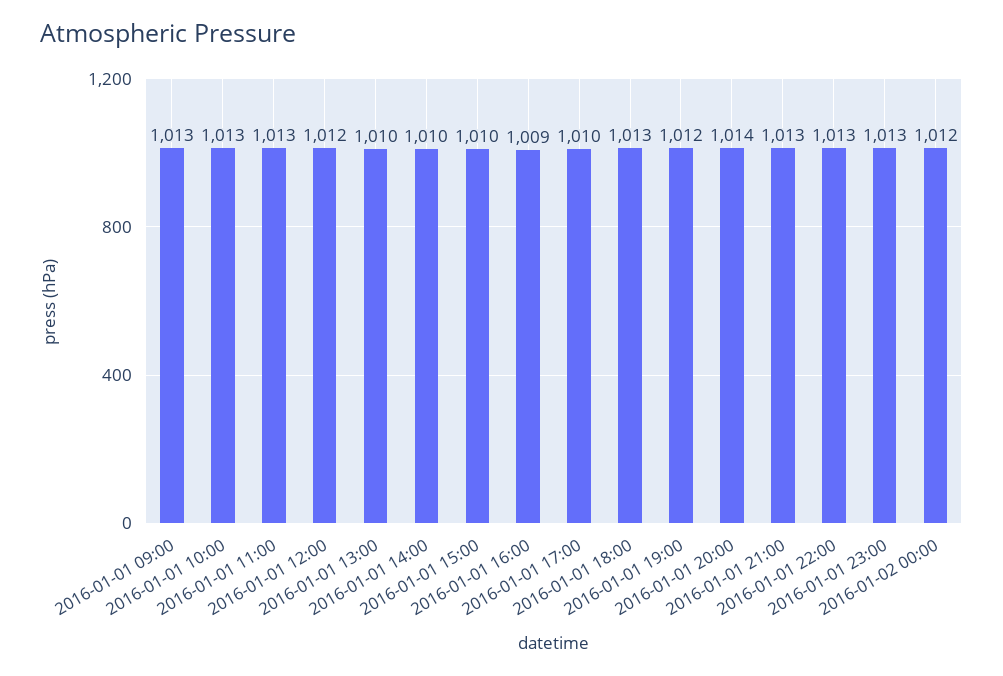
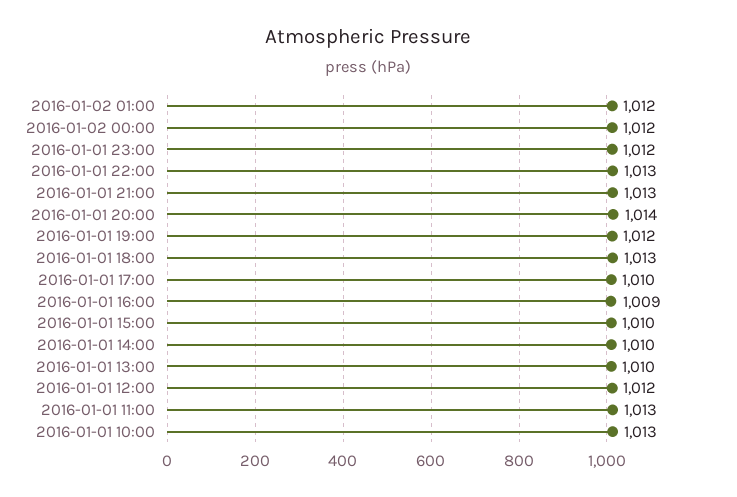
2016-01-01 09:00: 1013 -> none
2016-01-01 23:00: 1013 -> 1012
2016-01-02 01:00: none -> 1012

